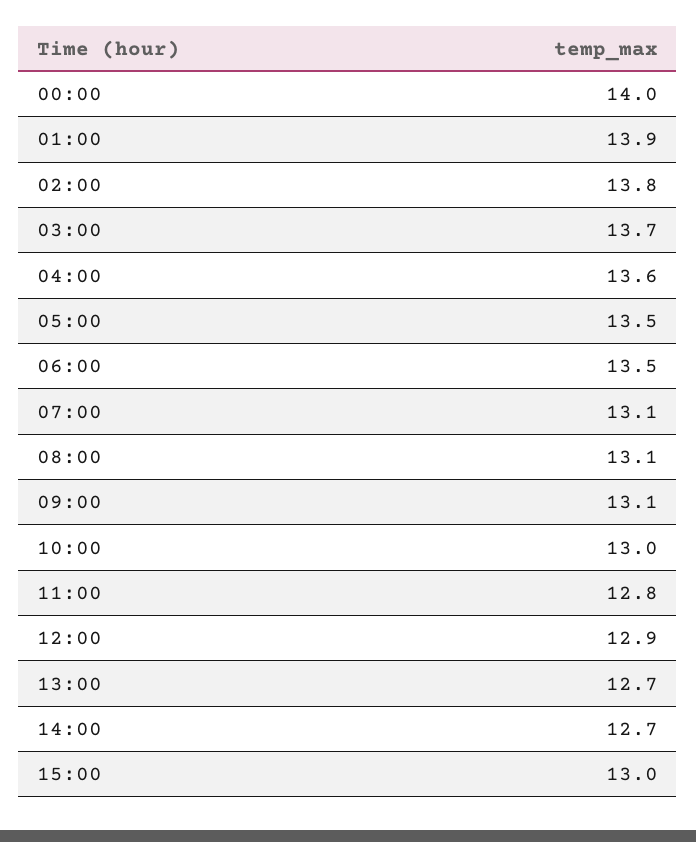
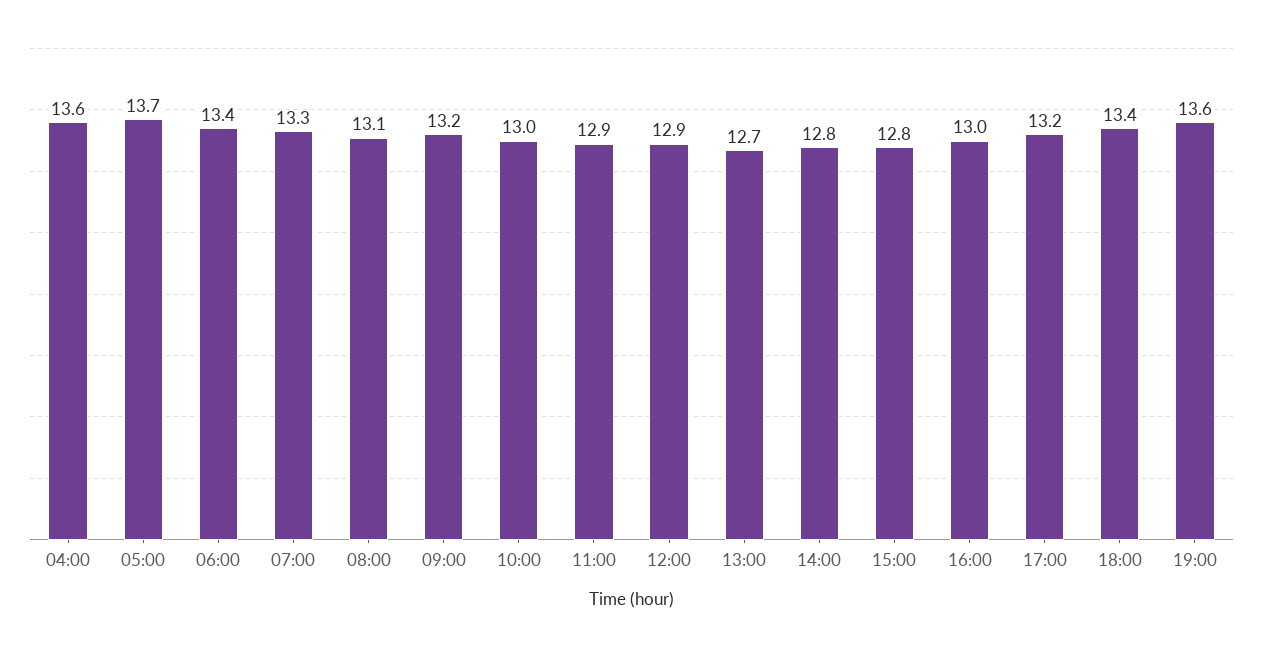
00:00: 14 -> none
01:00: 13.9 -> none
02:00: 13.8 -> none
03:00: 13.7 -> none
05:00: 13.5 -> 13.7
06:00: 13.5 -> 13.4
07:00: 13.1 -> 13.3
09:00: 13.1 -> 13.2
11:00: 12.8 -> 12.9
14:00: 12.7 -> 12.8
15:00: 13 -> 12.8
16:00: none -> 13
17:00: none -> 13.2
18:00: none -> 13.4
19:00: none -> 13.6

